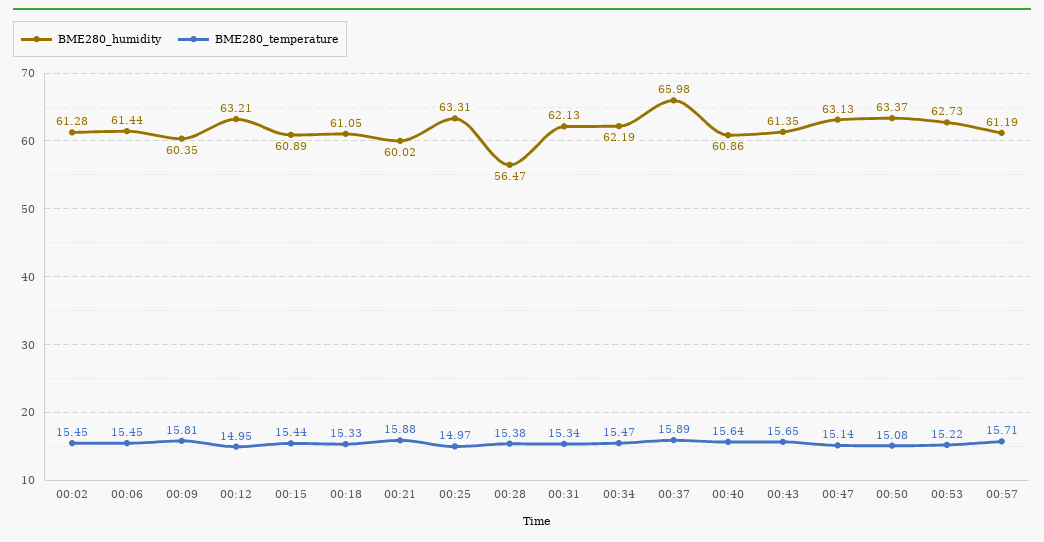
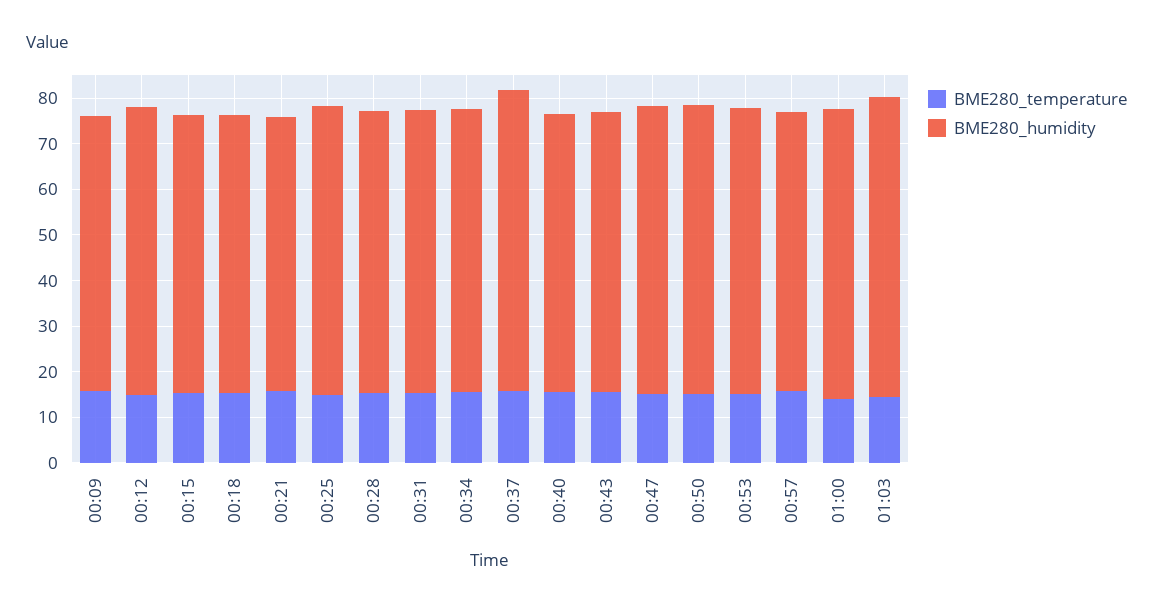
BME280_humidity, 00:02: 61.28 -> none
BME280_temperature, 00:02: 15.45 -> none
BME280_humidity, 00:06: 61.44 -> none
BME280_temperature, 00:06: 15.45 -> none
BME280_humidity, 00:28: 56.47 -> 62
BME280_temperature, 01:00: none -> 14
BME280_humidity, 01:00: none -> 64
BME280_temperature, 01:03: none -> 14
BME280_humidity, 01:03: none -> 66

